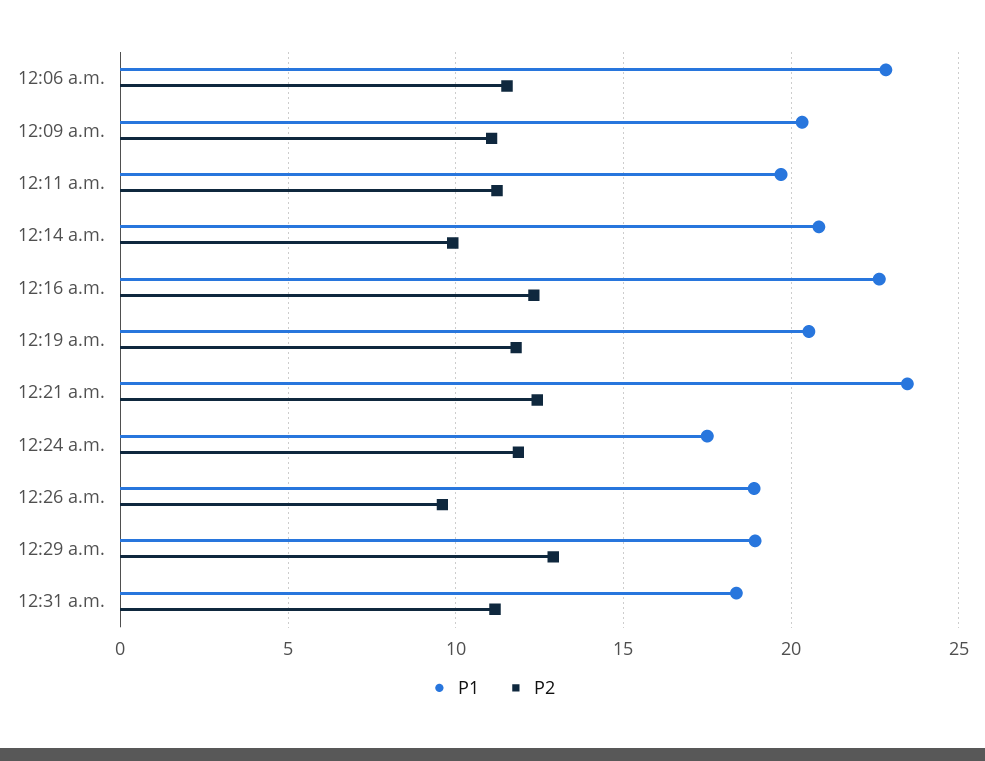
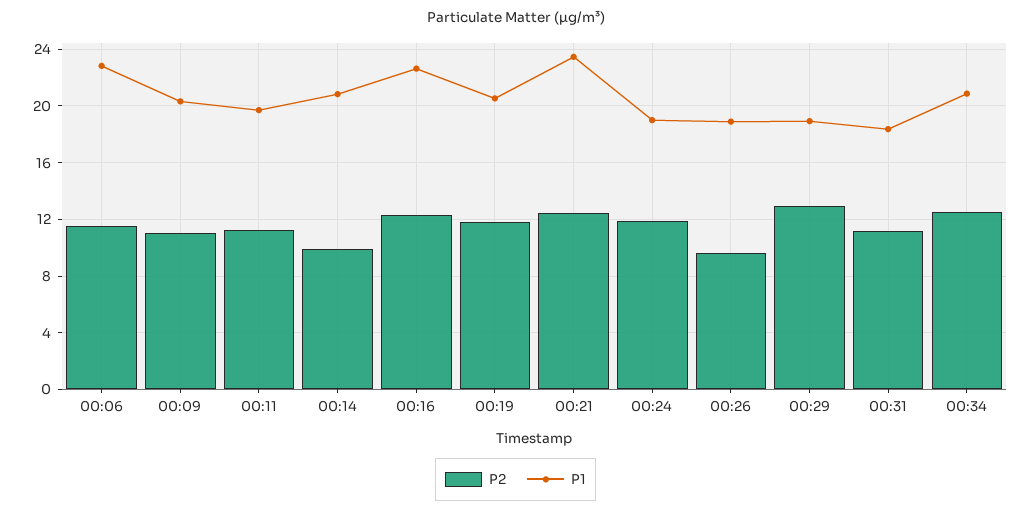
P1, 12:24 a.m.: 17.5 -> 19
P2, 00:34: none -> 12.5
P1, 00:34: none -> 21

